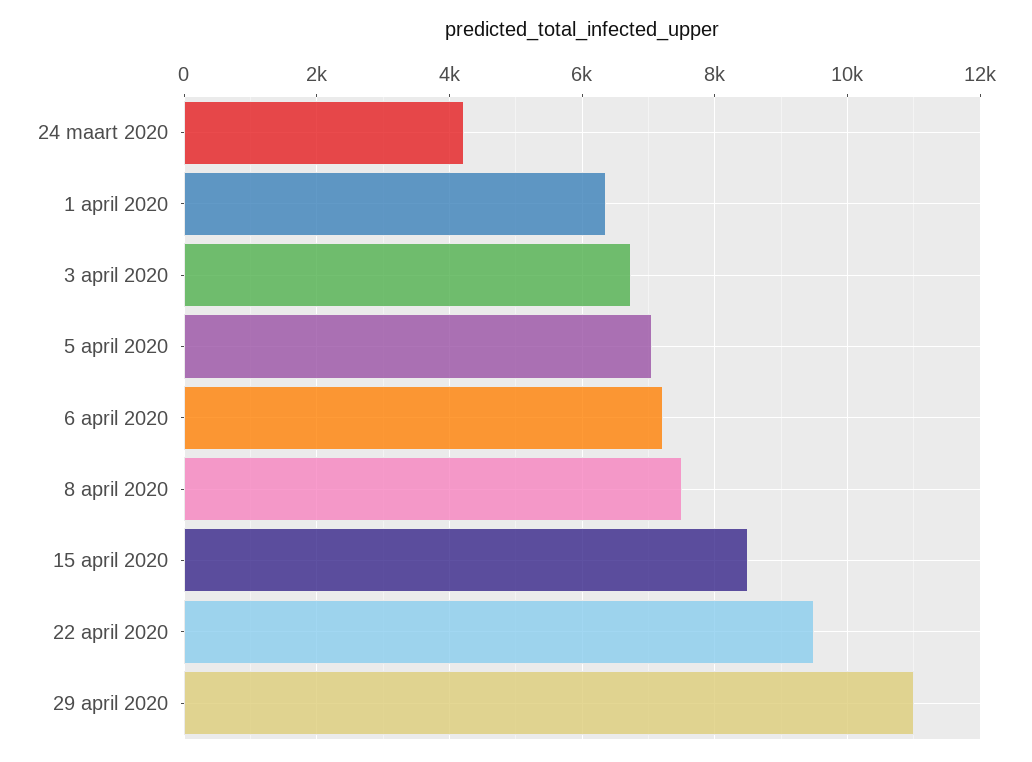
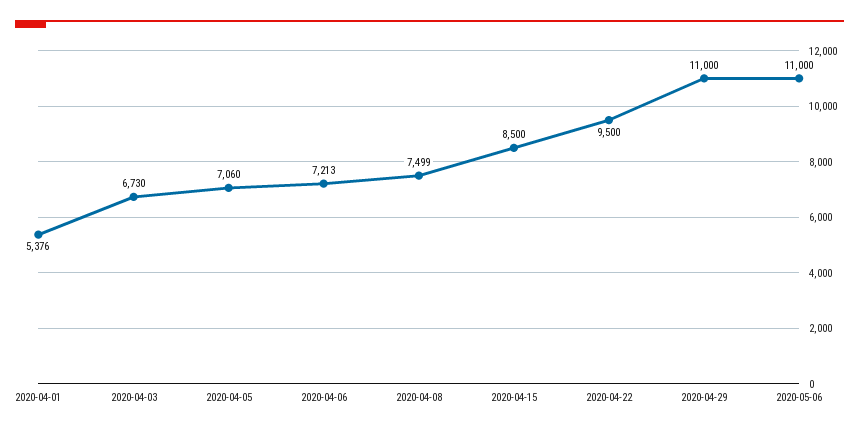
24 maart 2020: 4200 -> none
1 april 2020: 6400 -> 5376
2020-05-06: none -> 11000

